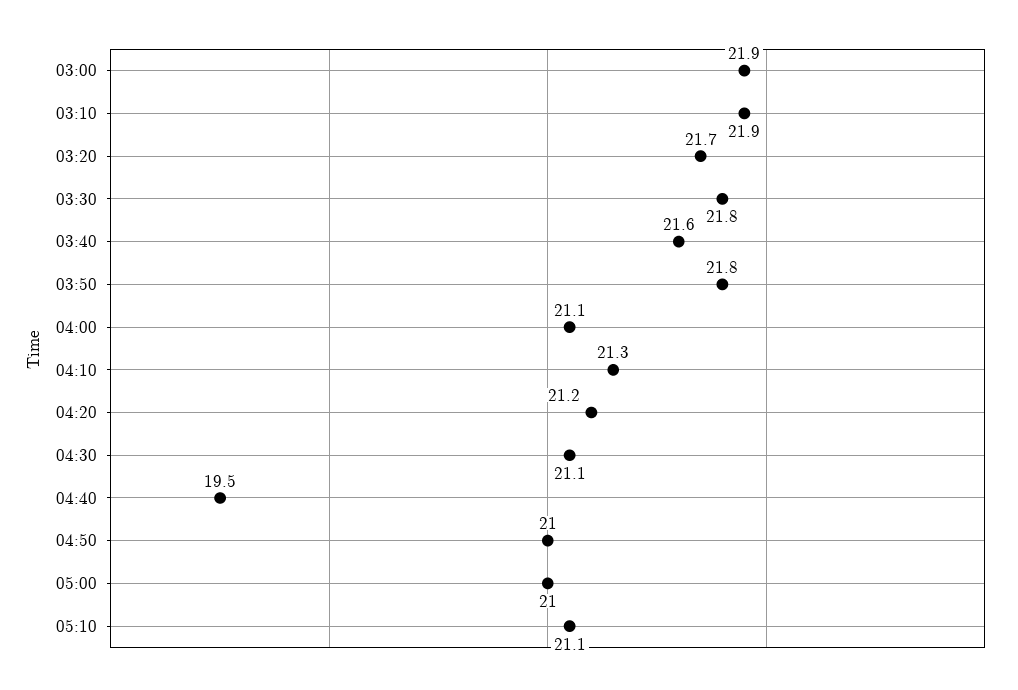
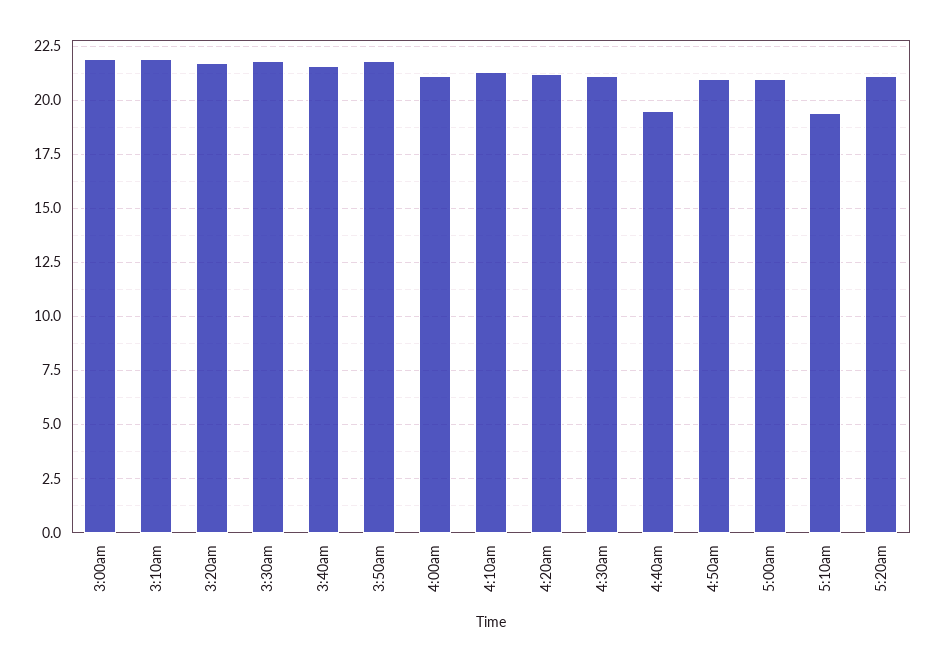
05:10: 21.1 -> 19.5
5:20am: none -> 21

